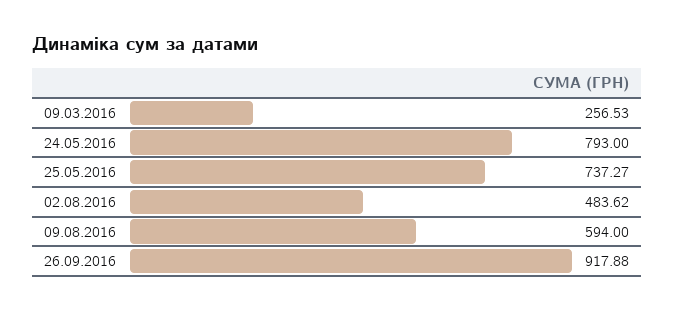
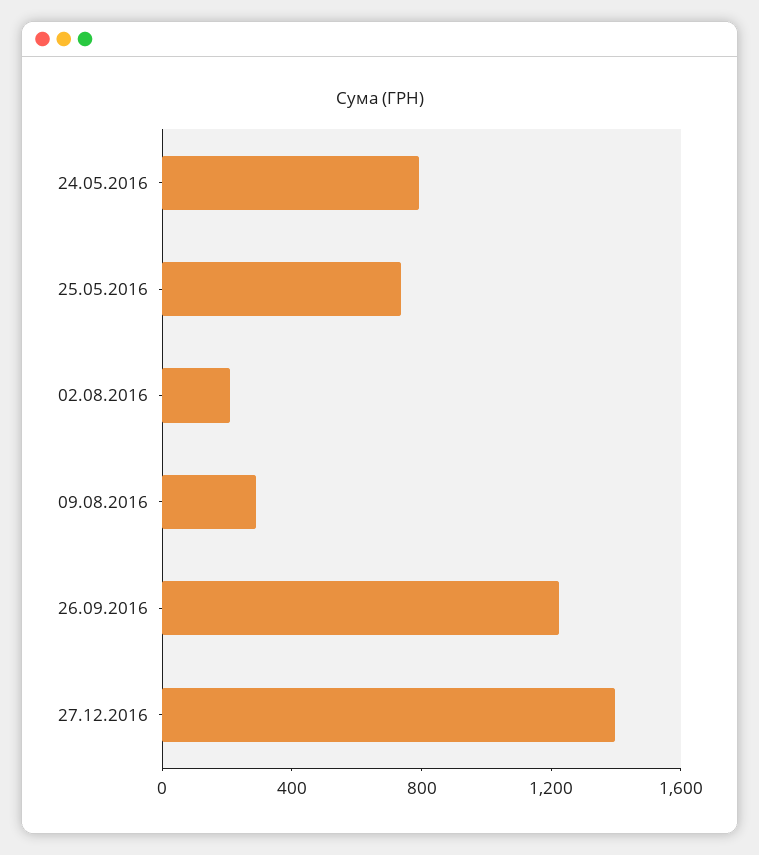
09.03.2016: 256.53 -> none
02.08.2016: 483.62 -> 200
09.08.2016: 594 -> 300
26.09.2016: 917.88 -> 1200
27.12.2016: none -> 1400

